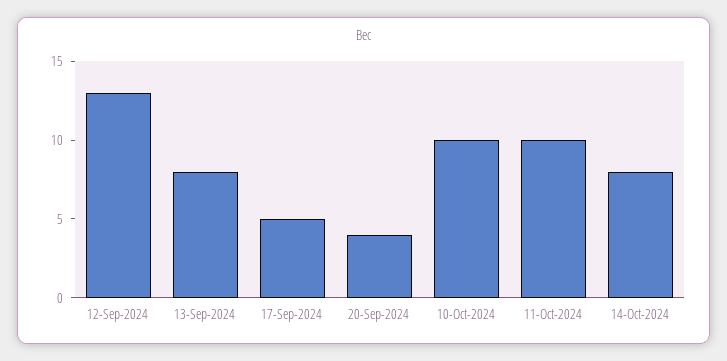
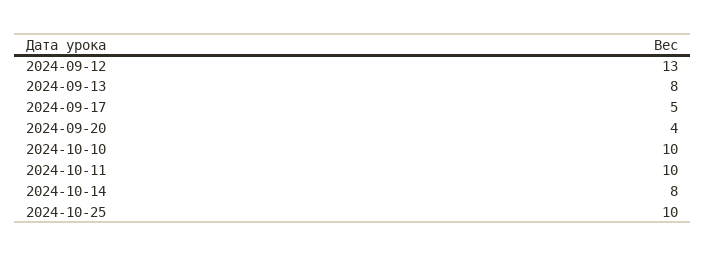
2024-10-25: none -> 10

